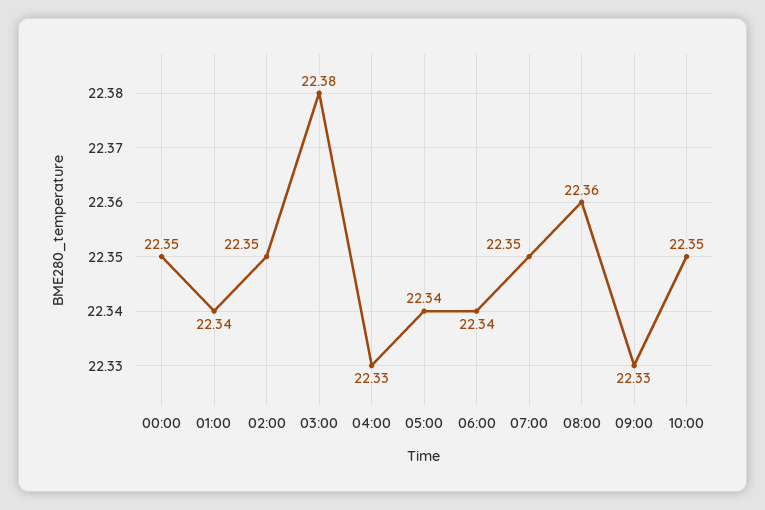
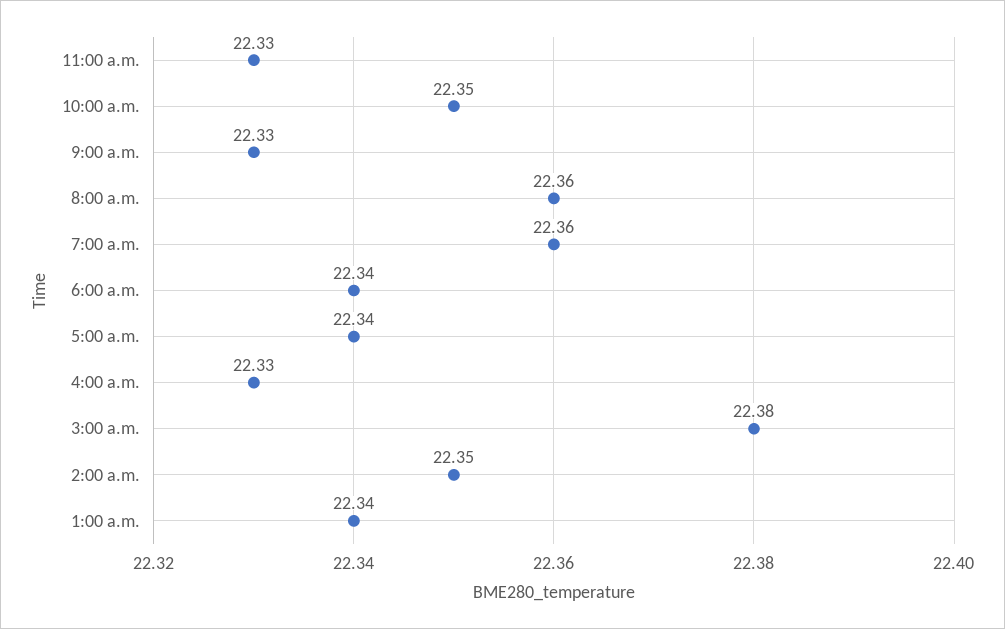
00:00: 22.35 -> none
07:00: 22.35 -> 22.36
11:00 a.m.: none -> 22.33

